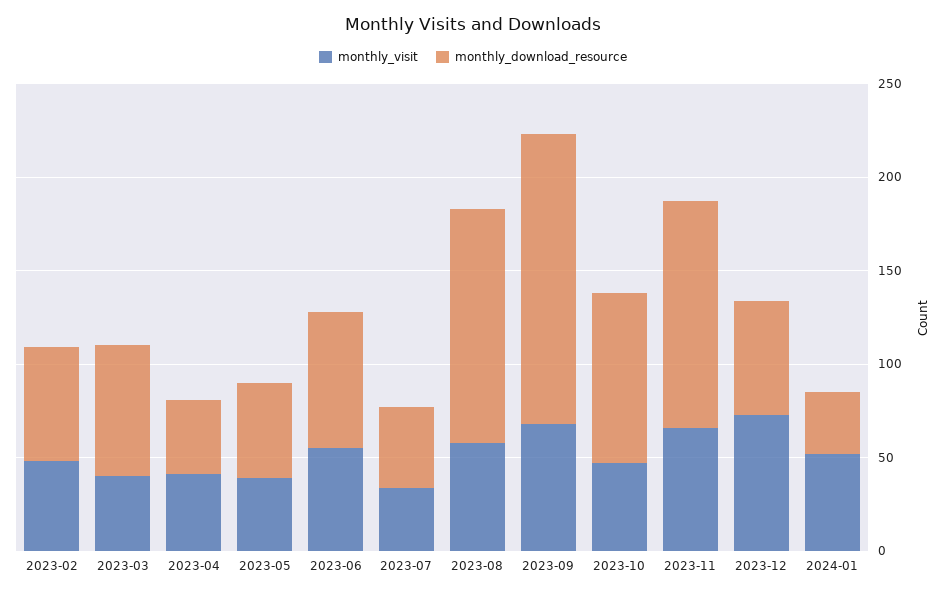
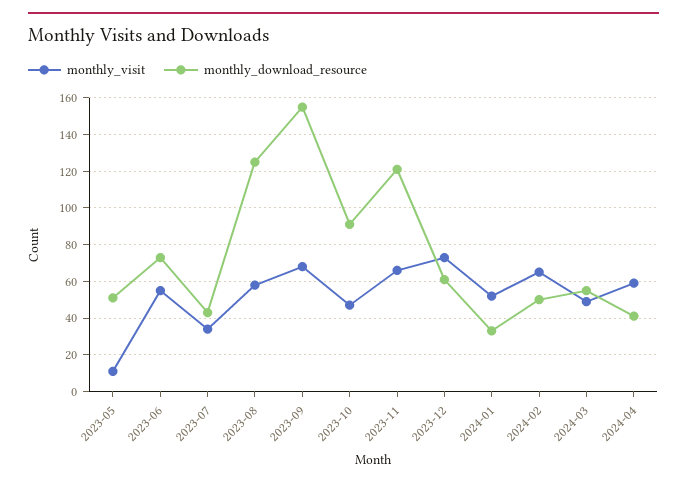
monthly_visit, 2023-02: 50 -> none
monthly_download_resource, 2023-02: 60 -> none
monthly_visit, 2023-03: 40 -> none
monthly_download_resource, 2023-03: 70 -> none
monthly_visit, 2023-04: 40 -> none
monthly_download_resource, 2023-04: 40 -> none
monthly_visit, 2023-05: 40 -> 10
monthly_visit, 2024-02: none -> 65
monthly_download_resource, 2024-02: none -> 50
monthly_visit, 2024-03: none -> 50
monthly_download_resource, 2024-03: none -> 55
monthly_visit, 2024-04: none -> 60
monthly_download_resource, 2024-04: none -> 40

